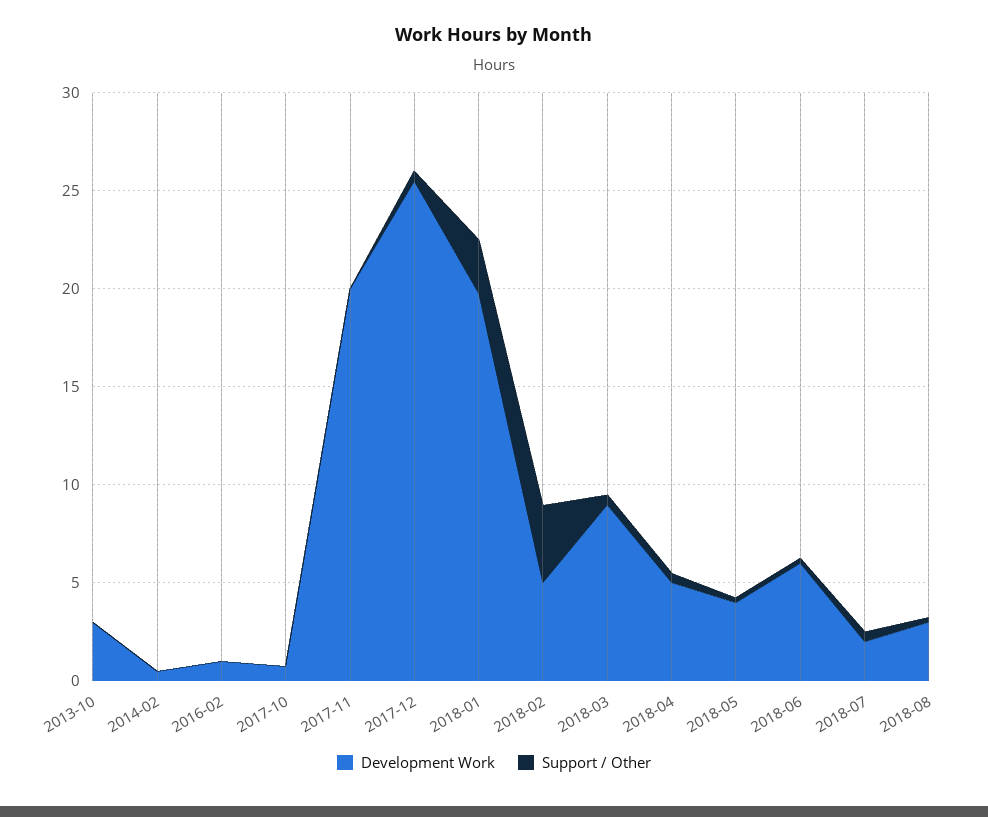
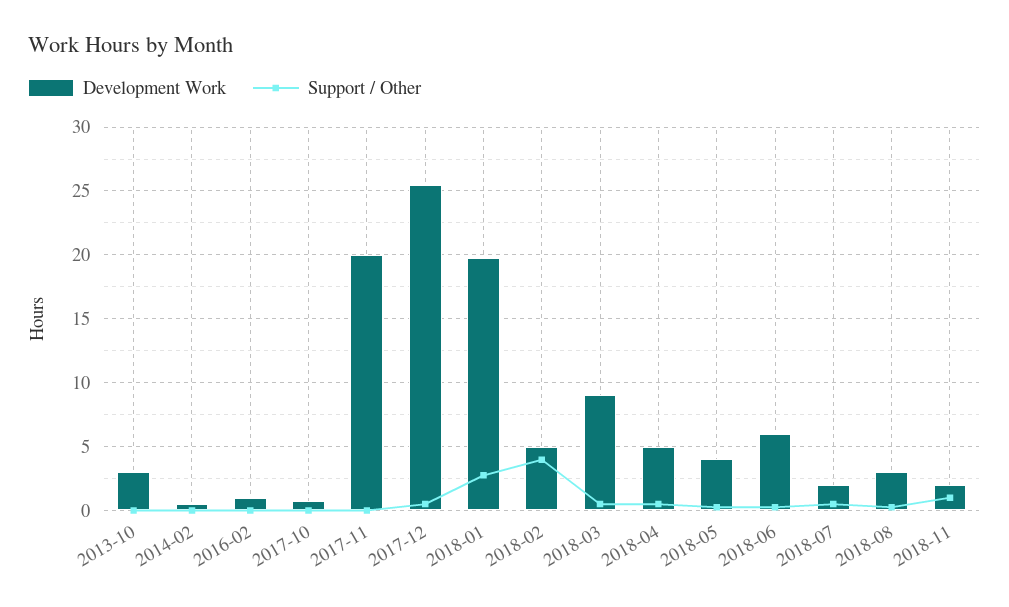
Development Work, 2018-11: none -> 2
Support / Other, 2018-11: none -> 1

